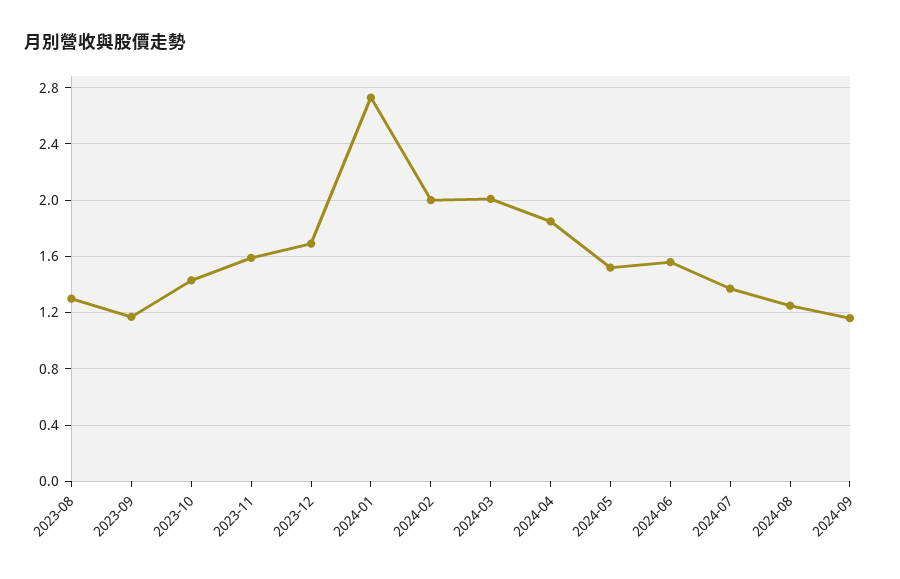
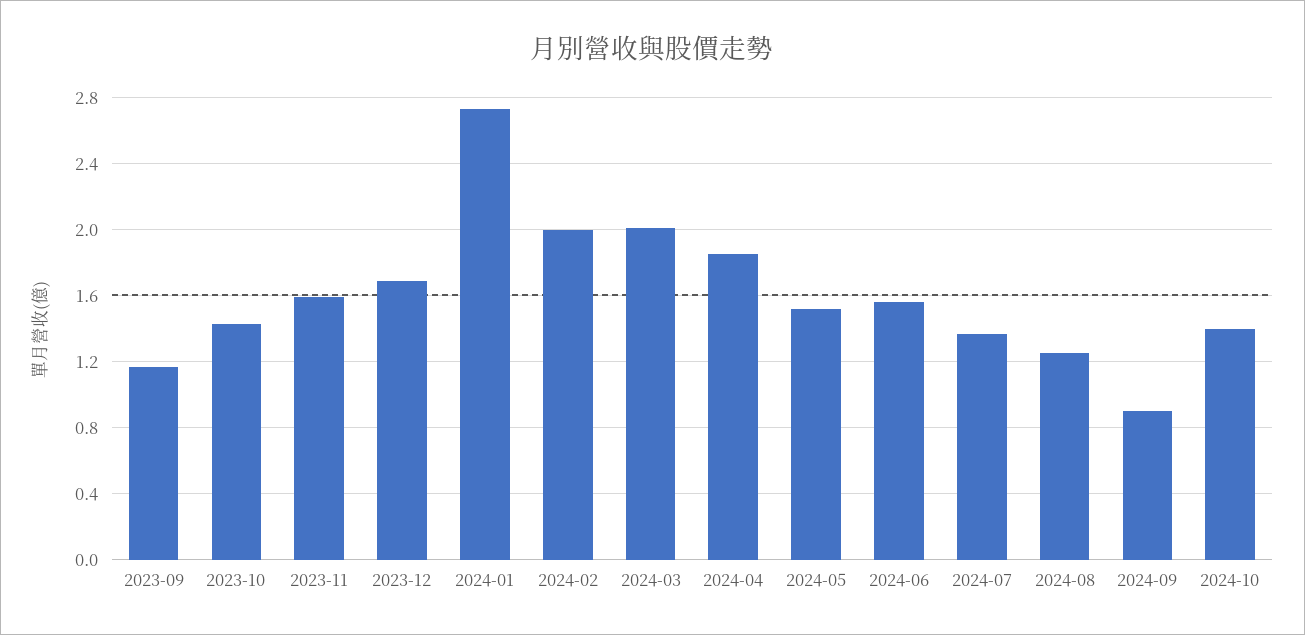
2023-08: 1.3 -> none
2024-09: 1.15 -> 0.9
2024-10: none -> 1.4

